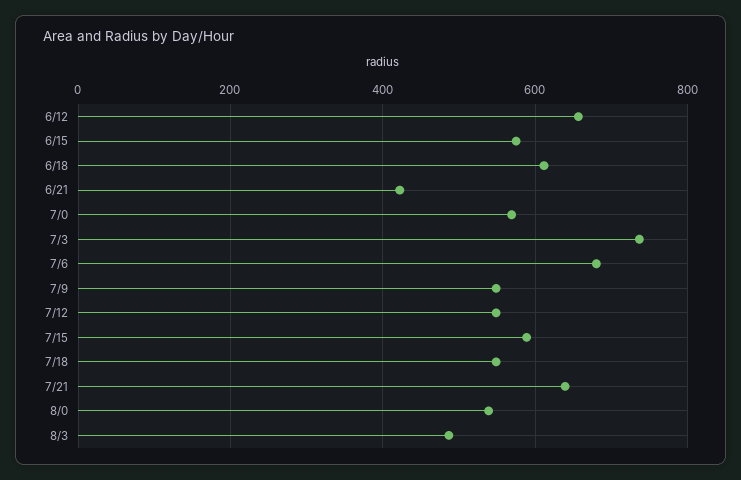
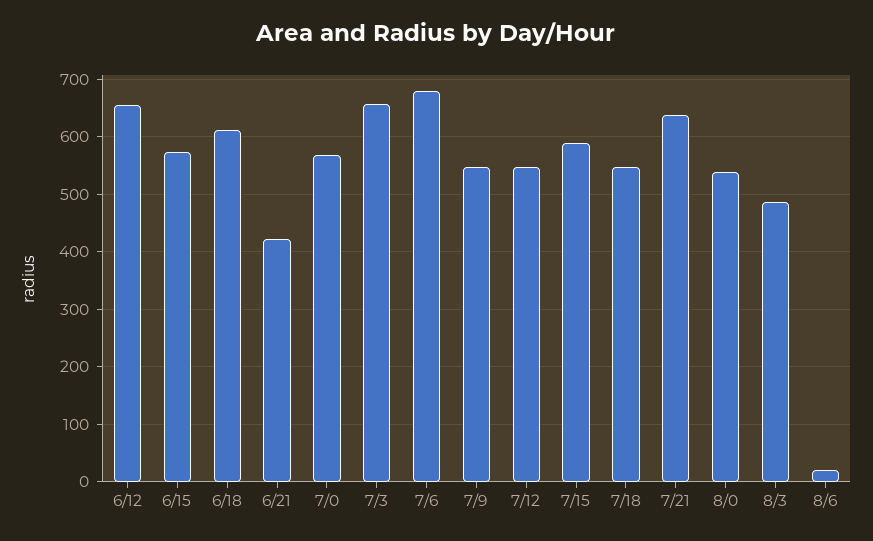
7/3: 740 -> 660
8/6: none -> 20

